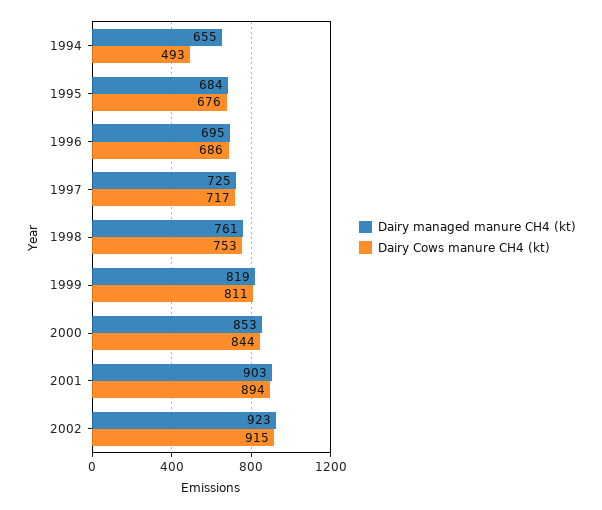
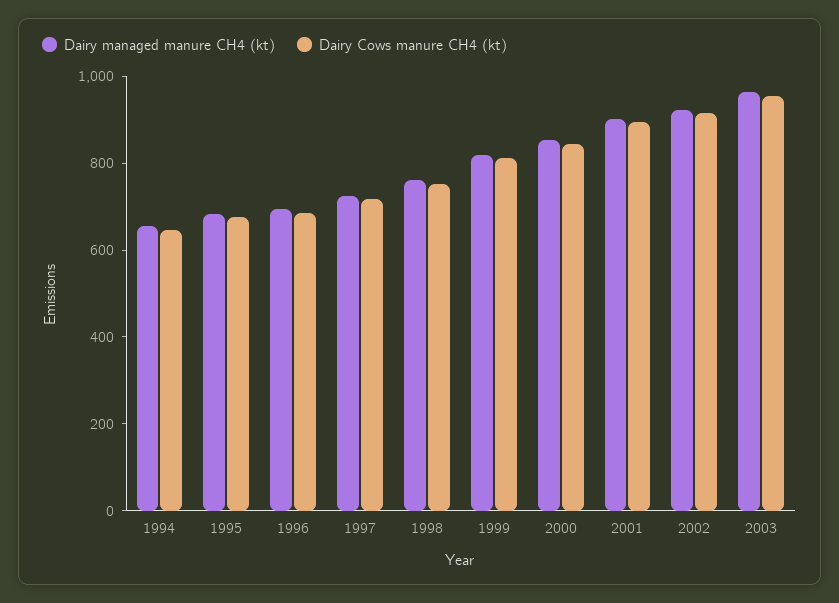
Dairy Cows manure CH4 (kt), 1994: 493 -> 650
Dairy managed manure CH4 (kt), 2003: none -> 950
Dairy Cows manure CH4 (kt), 2003: none -> 950

